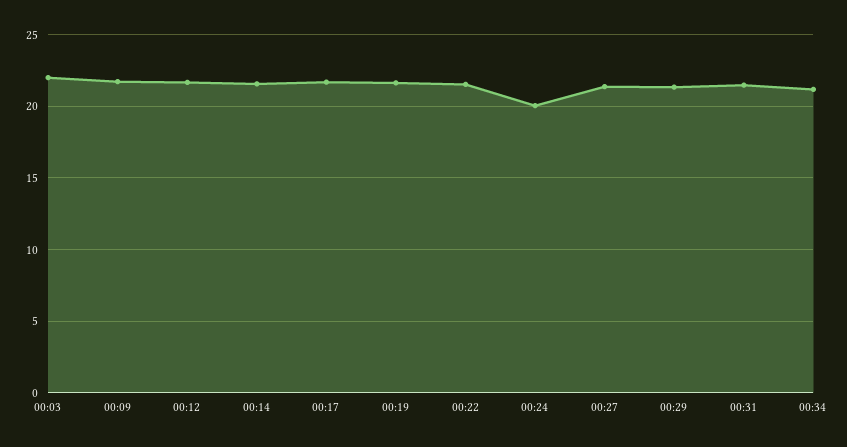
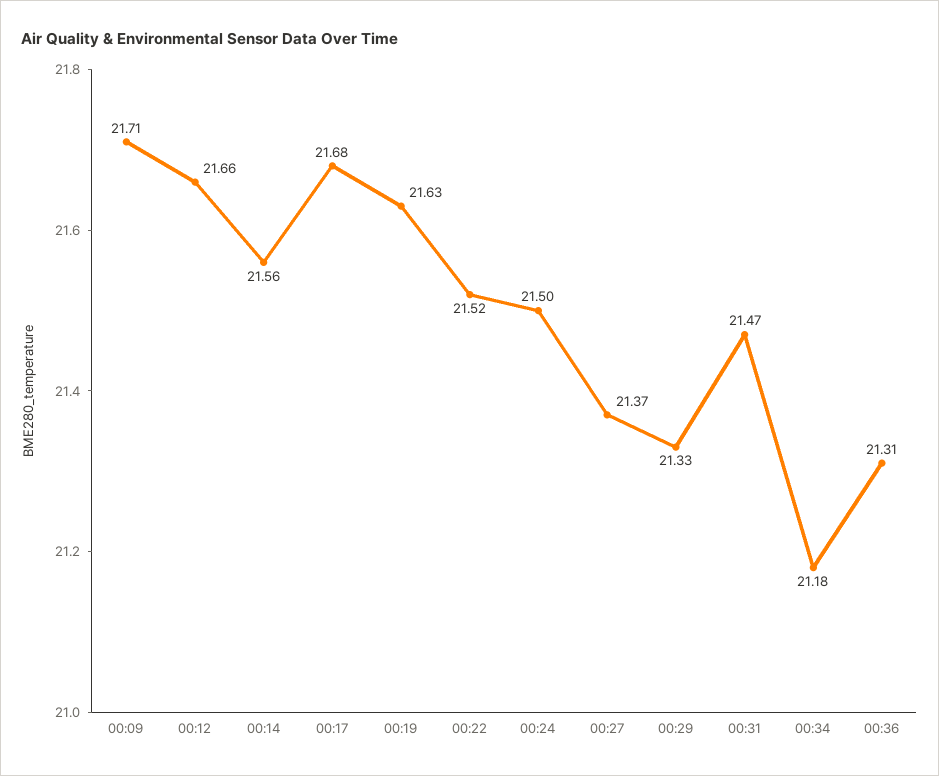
00:03: 22 -> none
00:24: 20 -> 21.5
00:36: none -> 21.31

